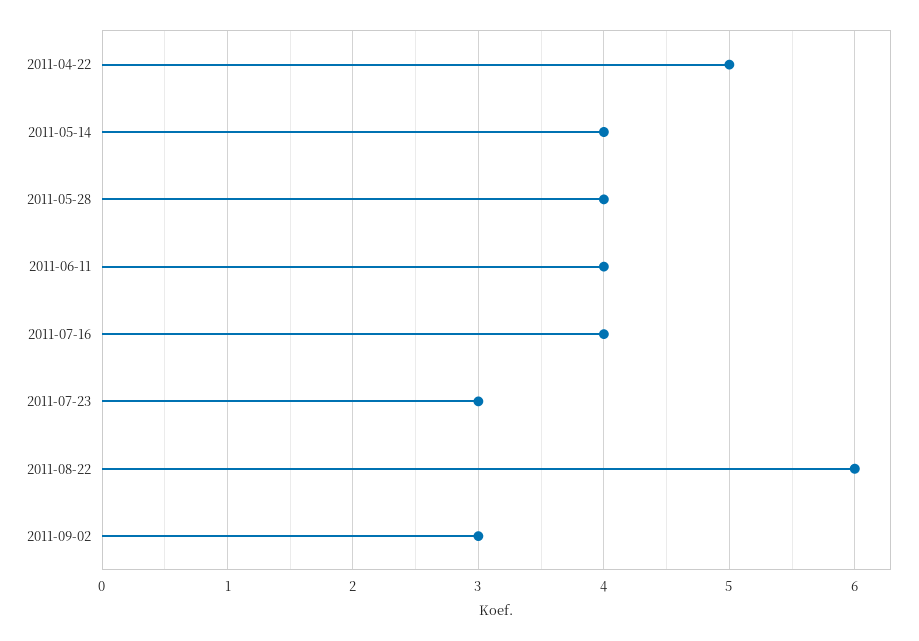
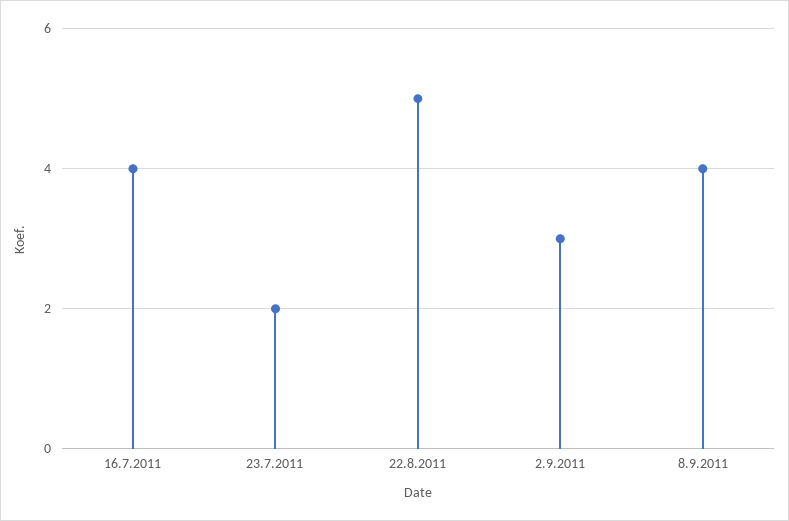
2011-04-22: 5 -> none
2011-05-14: 4 -> none
2011-05-28: 4 -> none
2011-06-11: 4 -> none
2011-07-23: 3 -> 2
2011-08-22: 6 -> 5
8.9.2011: none -> 4

